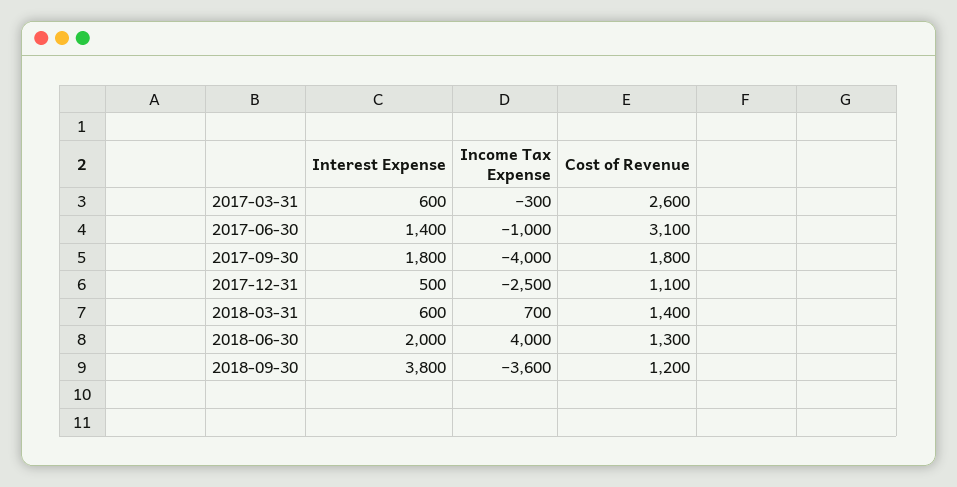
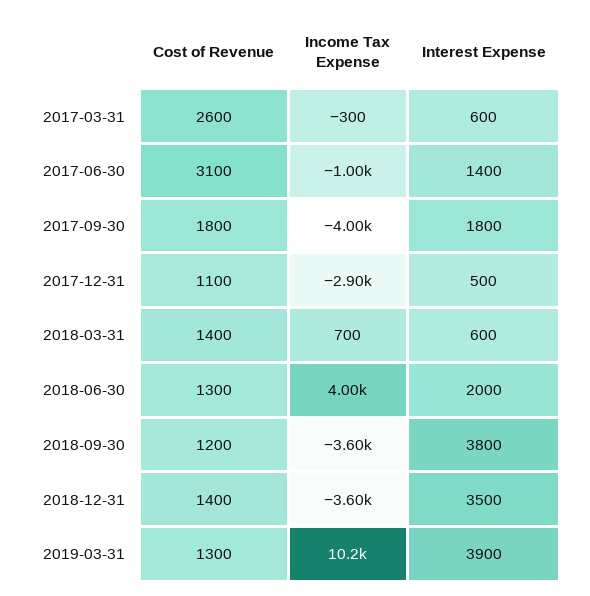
Income Tax Expense, 2017-12-31: -2500 -> -2900
Cost of Revenue, 2018-12-31: none -> 1400
Income Tax Expense, 2018-12-31: none -> -3600
Interest Expense, 2018-12-31: none -> 3500
Cost of Revenue, 2019-03-31: none -> 1300
Income Tax Expense, 2019-03-31: none -> 10200
Interest Expense, 2019-03-31: none -> 3900

